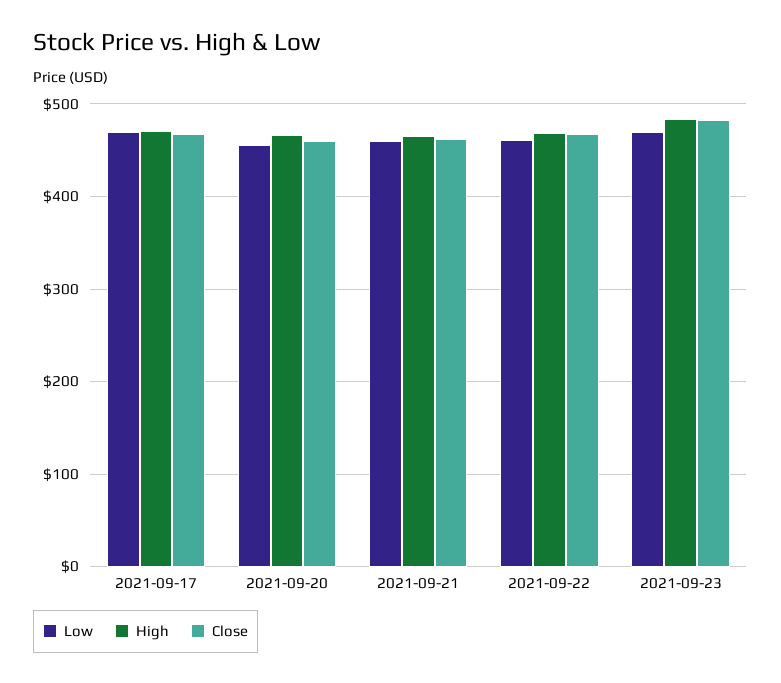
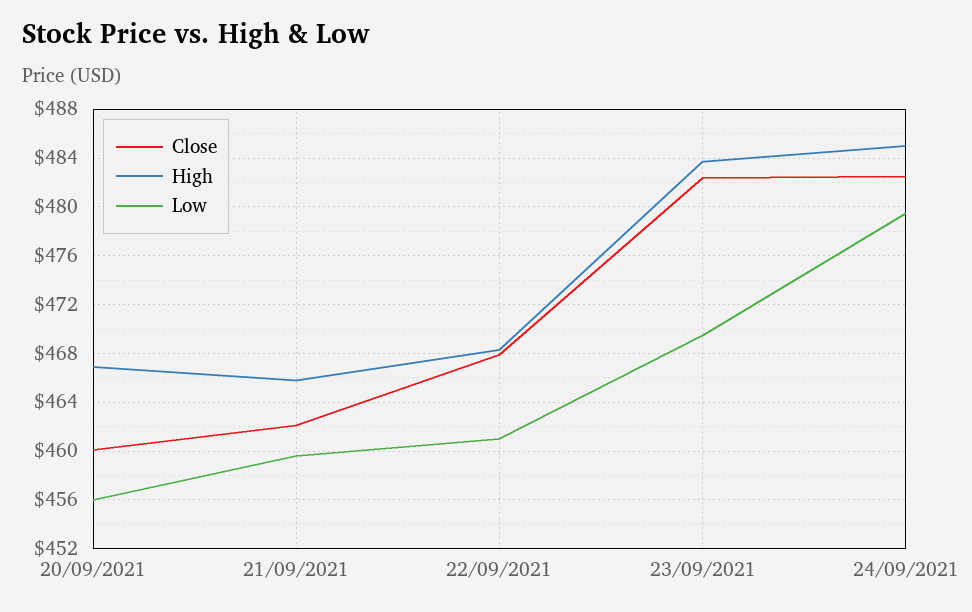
Low, 2021-09-17: 470 -> none
High, 2021-09-17: 470 -> none
Close, 2021-09-17: 470 -> none
Close, 24/09/2021: none -> 482.5
High, 24/09/2021: none -> 485
Low, 24/09/2021: none -> 479.5

